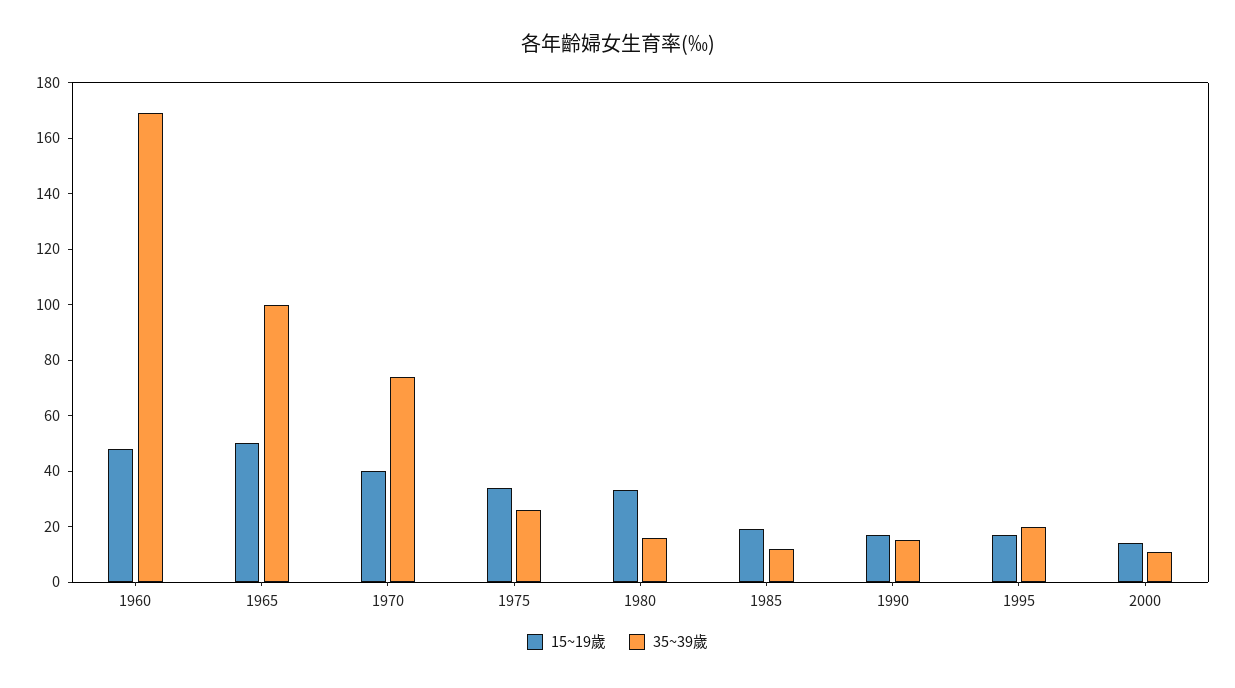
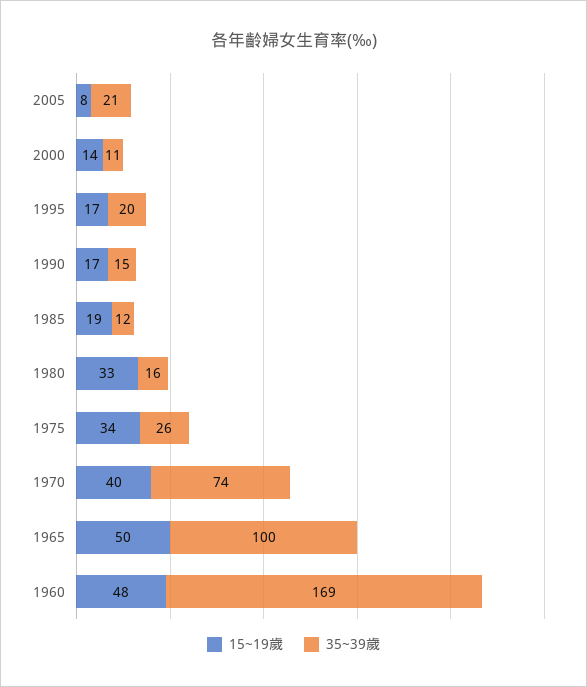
15~19歲, 2005: none -> 8
35~39歲, 2005: none -> 21

